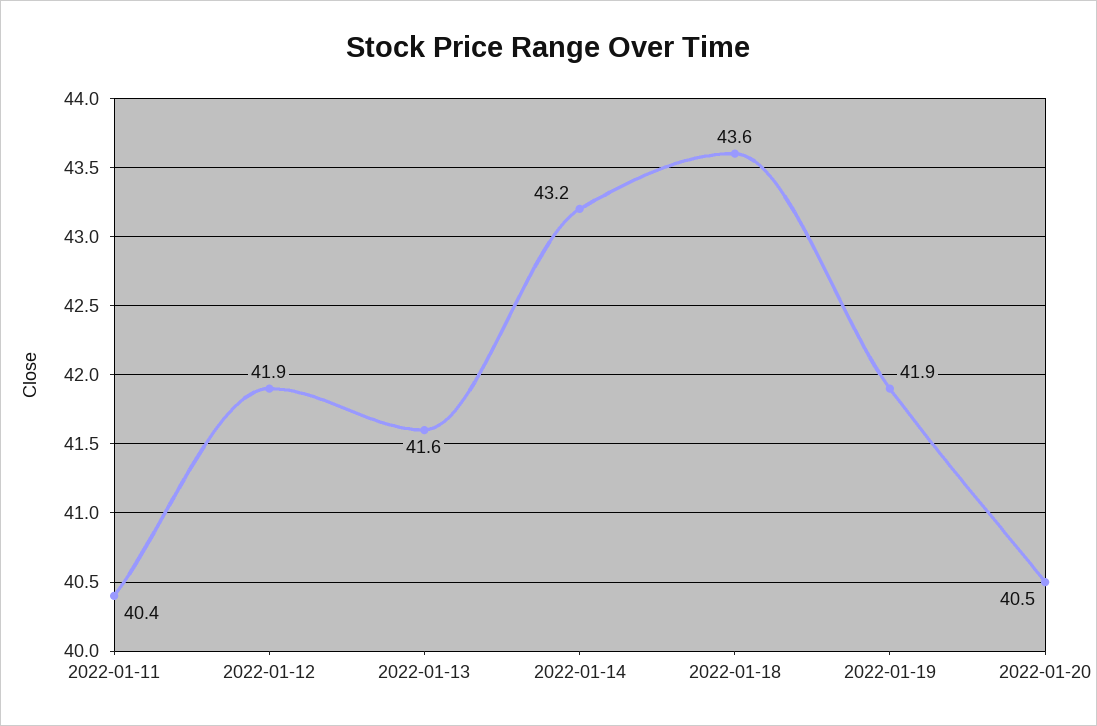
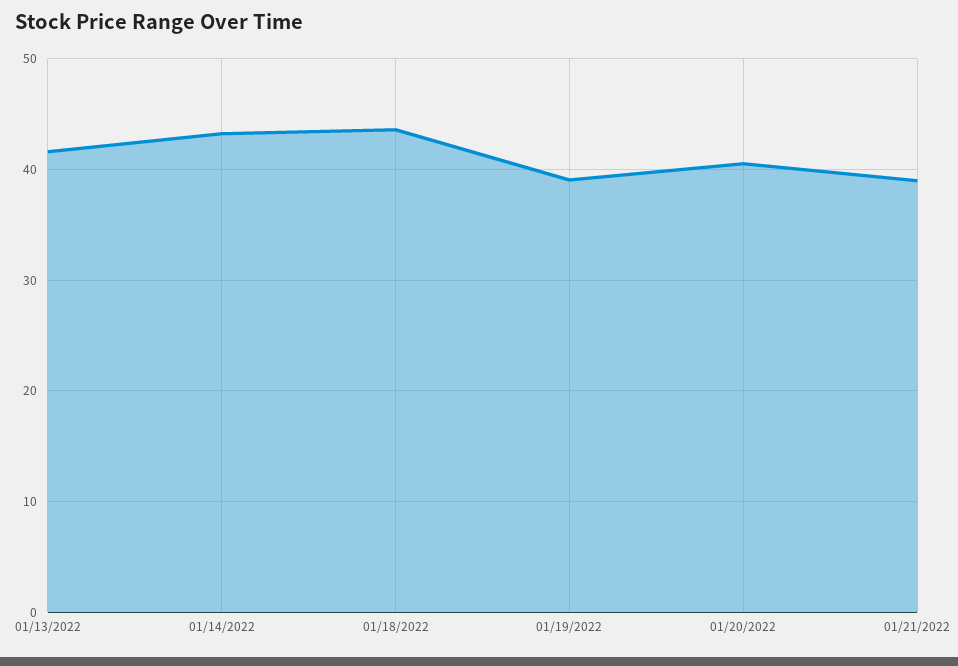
2022-01-11: 40.4 -> none
2022-01-12: 41.9 -> none
2022-01-19: 41.9 -> 39
01/21/2022: none -> 39

